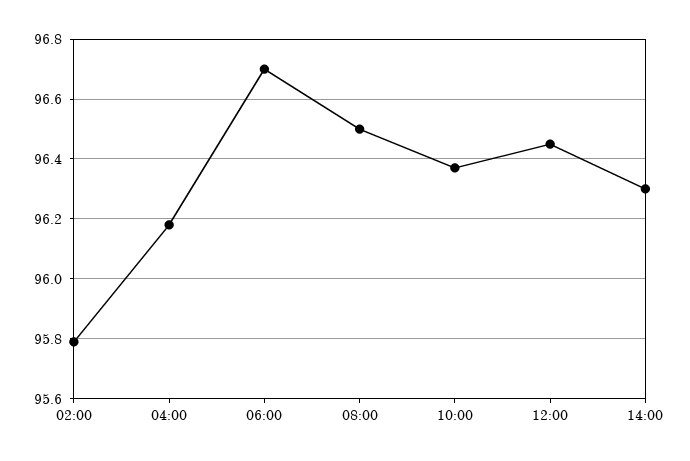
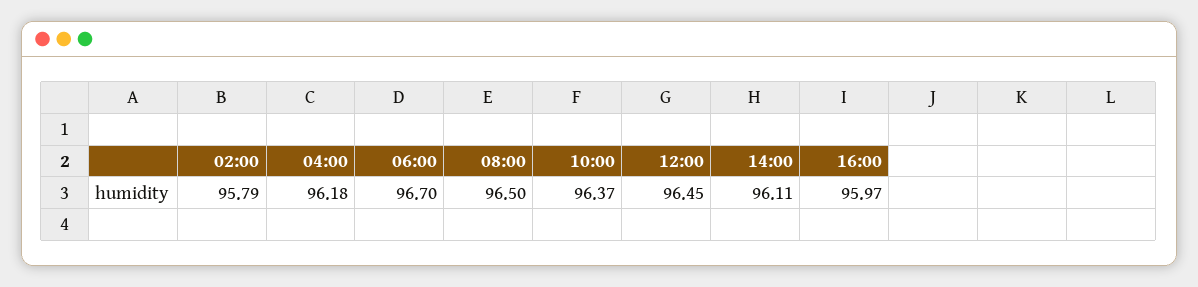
14:00: 96.3 -> 96.11
16:00: none -> 95.97

